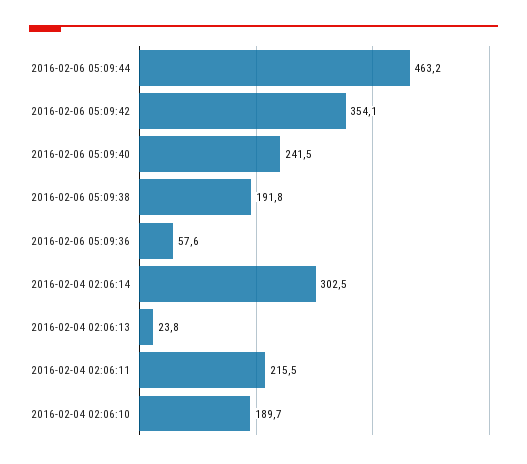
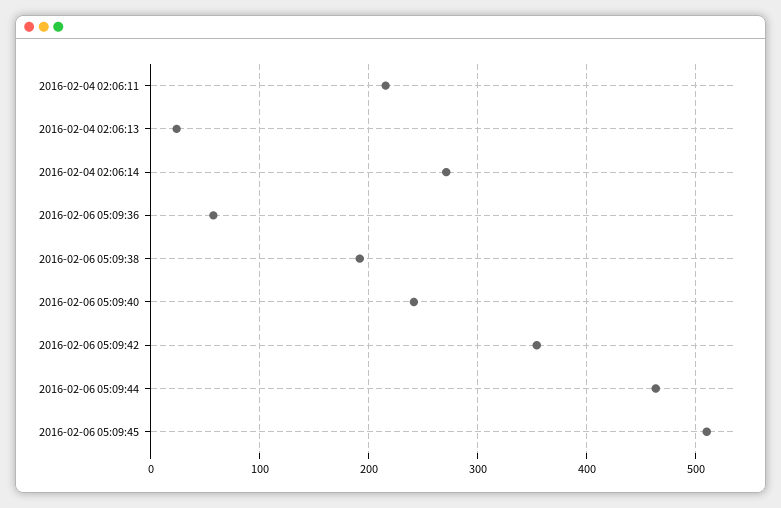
2016-02-04 02:06:14: 302.5 -> 270
2016-02-04 02:06:10: 189.7 -> none
2016-02-06 05:09:45: none -> 510

